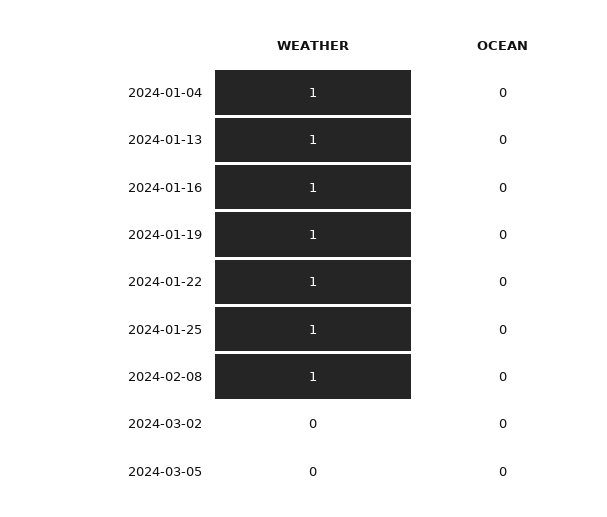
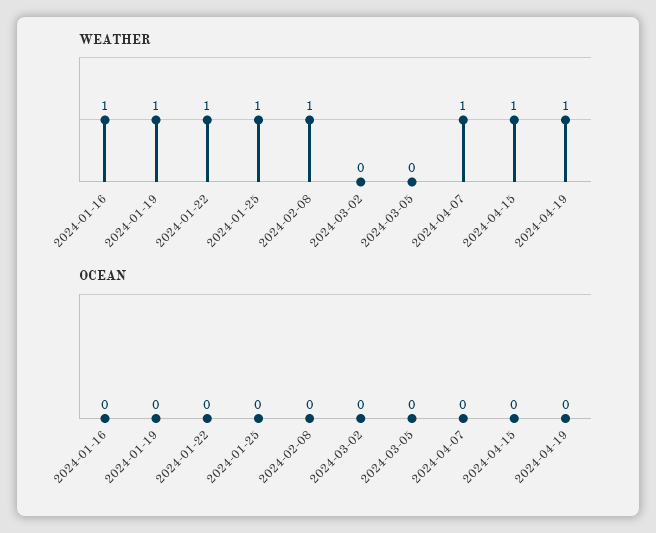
WEATHER, 2024-01-04: 1 -> none
OCEAN, 2024-01-04: 0 -> none
WEATHER, 2024-01-13: 1 -> none
OCEAN, 2024-01-13: 0 -> none
WEATHER, 2024-04-07: none -> 1
WEATHER, 2024-04-15: none -> 1
WEATHER, 2024-04-19: none -> 1
OCEAN, 2024-04-07: none -> 0
OCEAN, 2024-04-15: none -> 0
OCEAN, 2024-04-19: none -> 0

